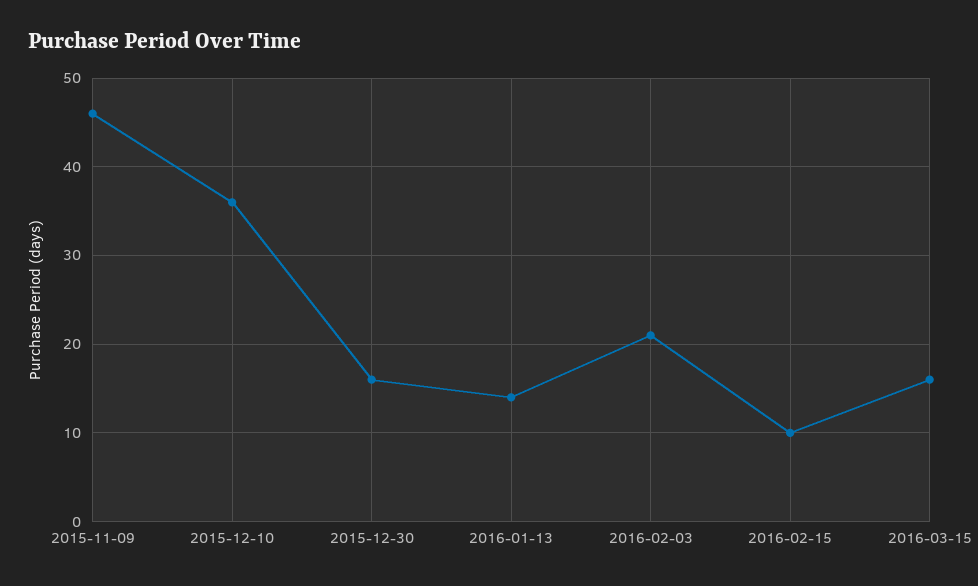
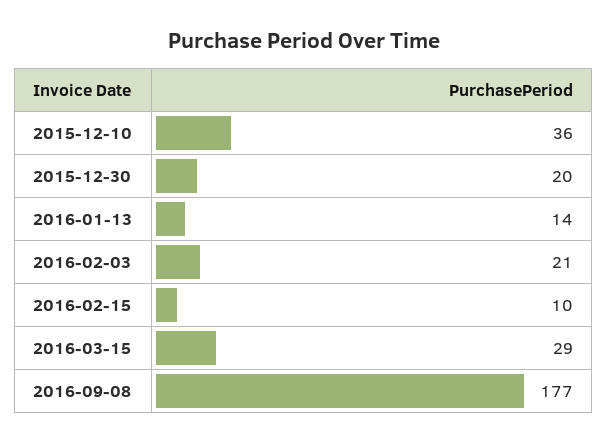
2015-11-09: 46 -> none
2015-12-30: 16 -> 20
2016-03-15: 16 -> 29
2016-09-08: none -> 177

